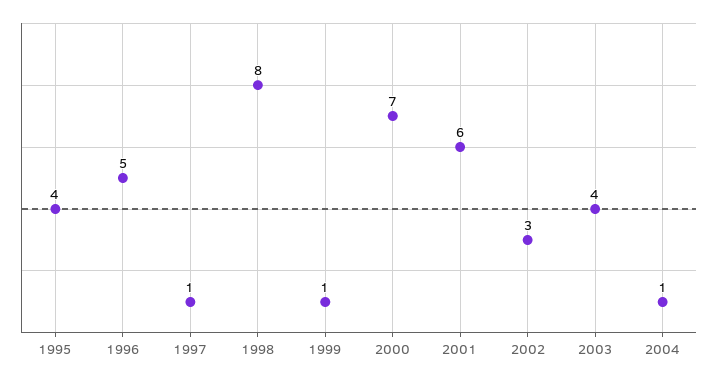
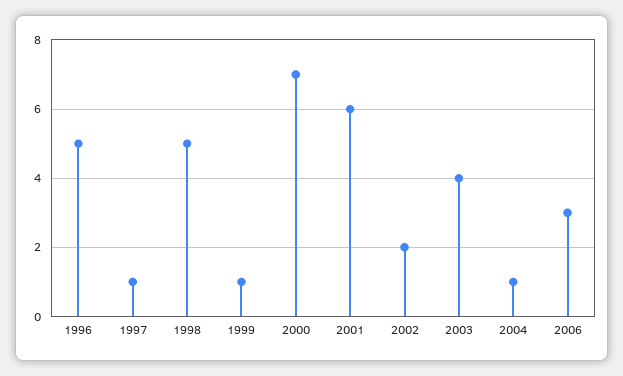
1995: 4 -> none
1998: 8 -> 5
2002: 3 -> 2
2006: none -> 3

